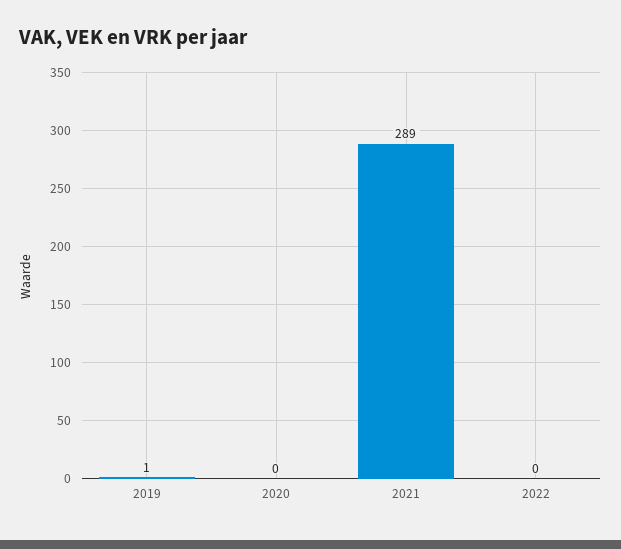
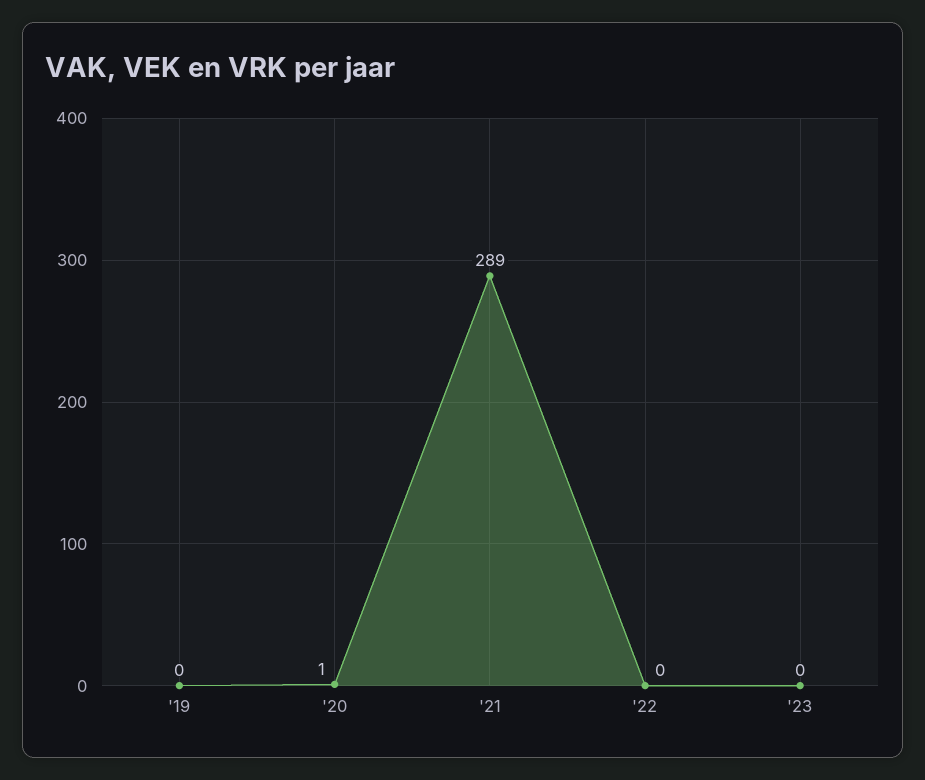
2019: 1 -> 0
2020: 0 -> 1
'23: none -> 0

